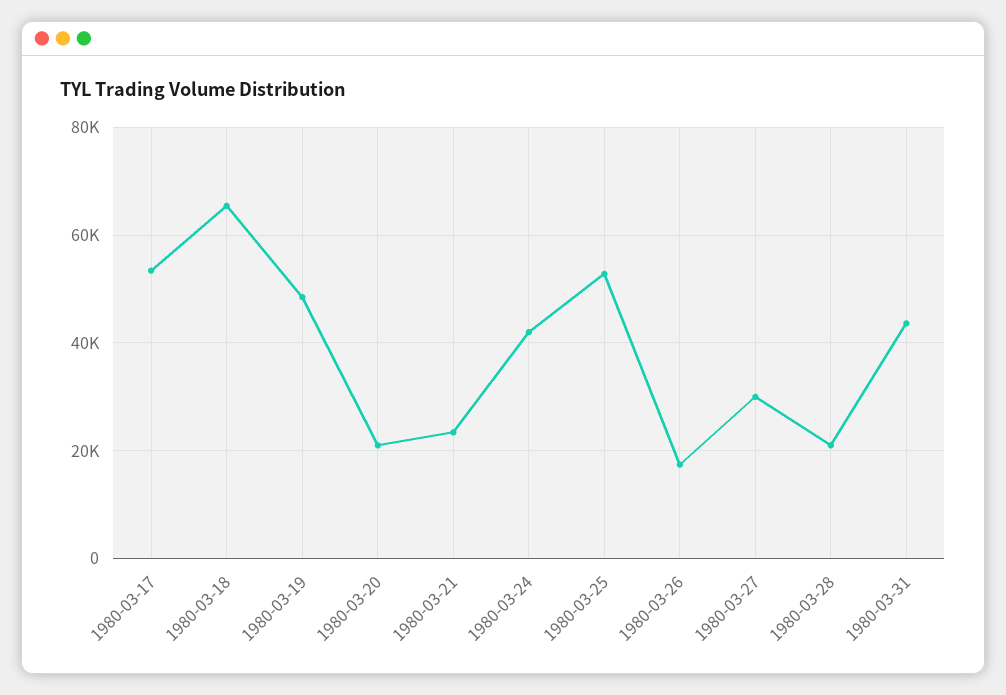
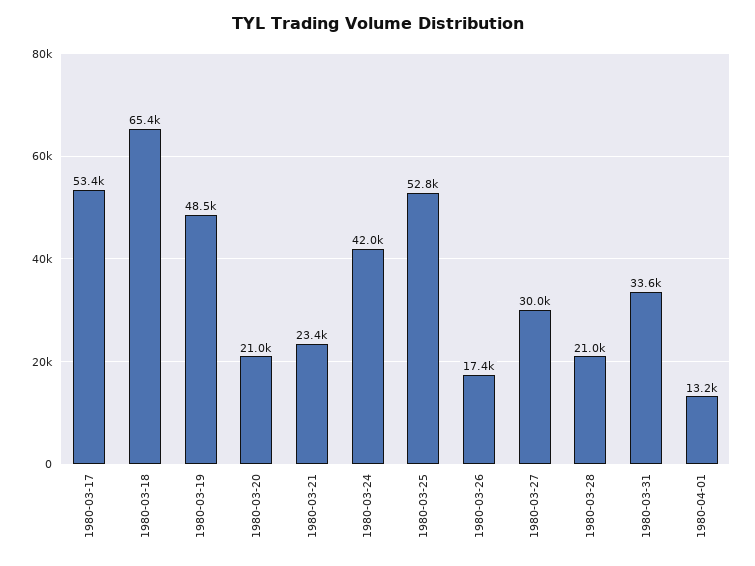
1980-03-31: 44000 -> 33600
1980-04-01: none -> 13200

